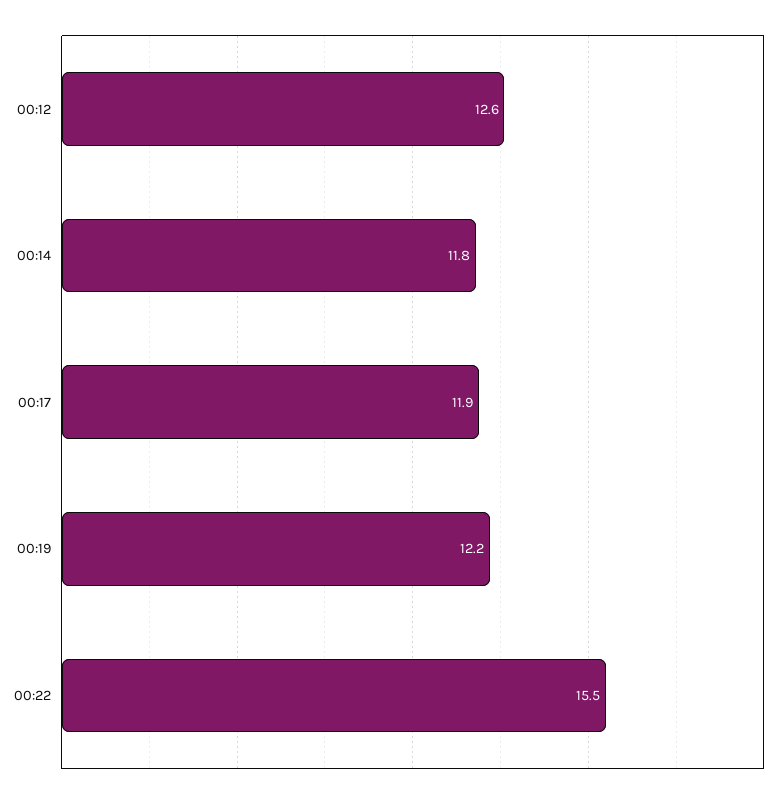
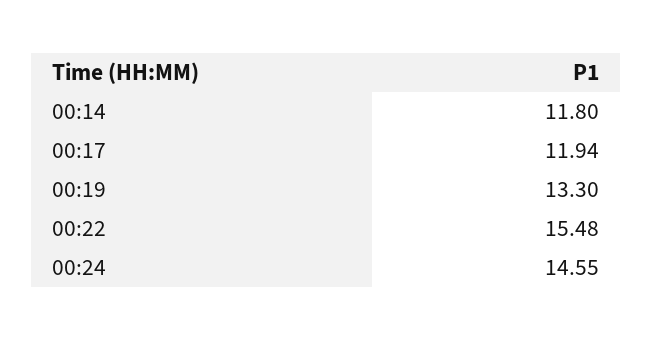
00:12: 12.6 -> none
00:19: 12.2 -> 13.3
00:24: none -> 14.55

